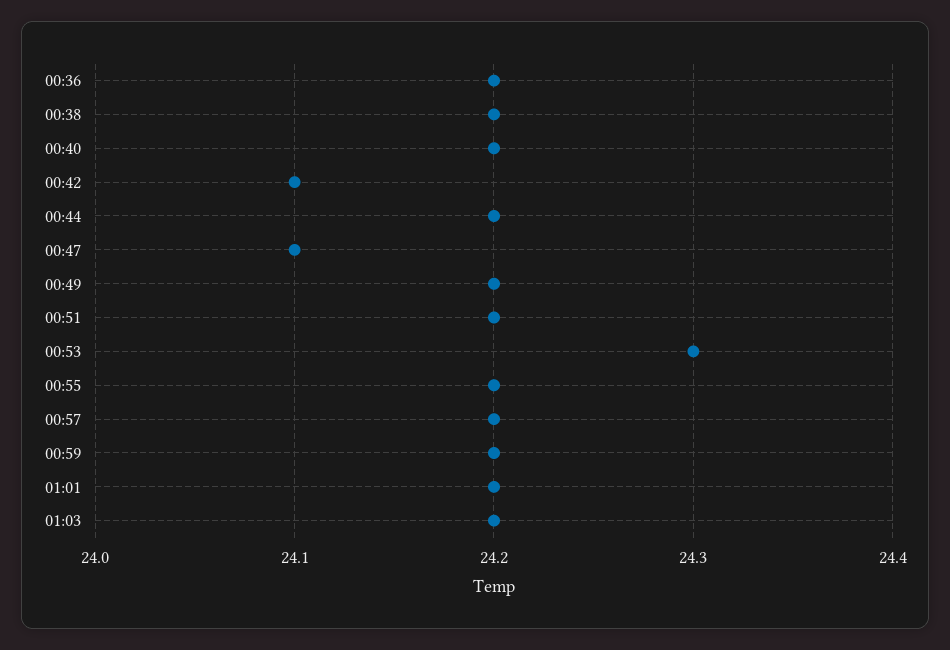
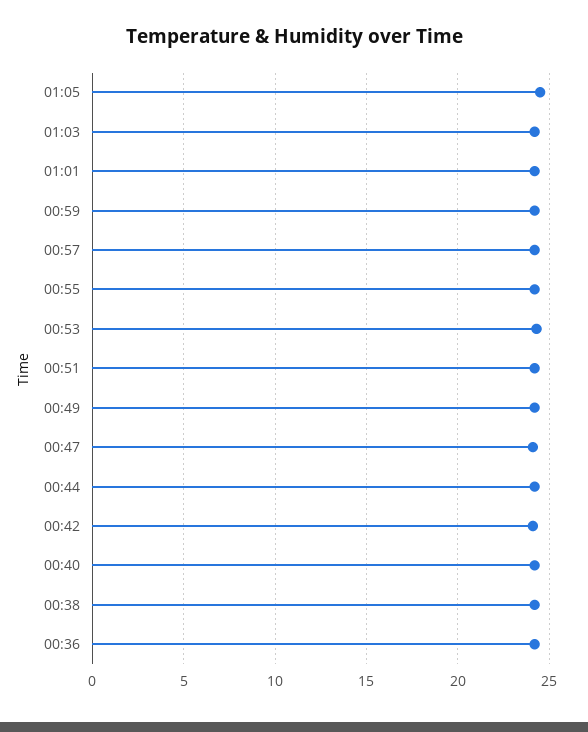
01:05: none -> 24.5

